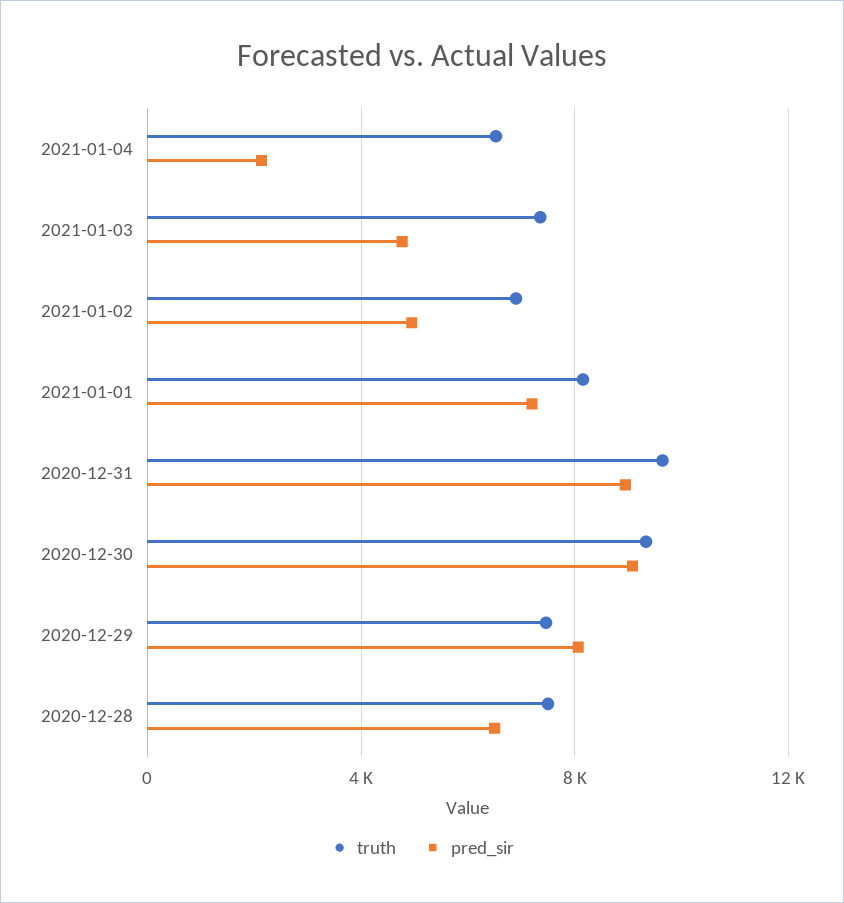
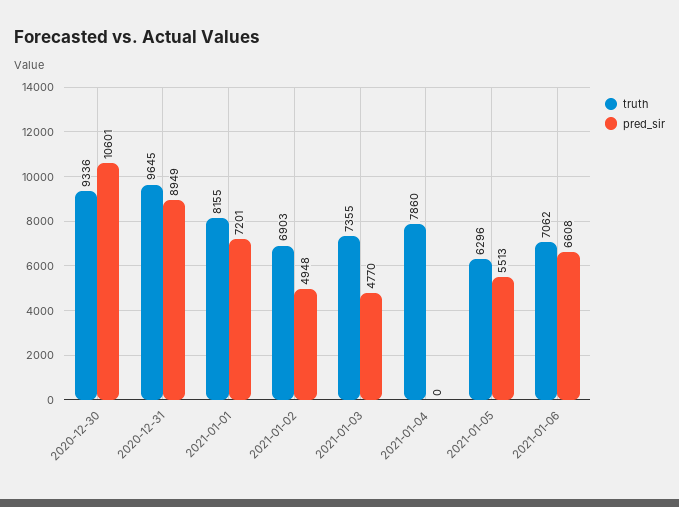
truth, 2021-01-04: 6500 -> 7860
pred_sir, 2021-01-04: 2000 -> 0
pred_sir, 2020-12-30: 9000 -> 10601
truth, 2020-12-29: 7500 -> none
pred_sir, 2020-12-29: 8000 -> none
truth, 2020-12-28: 7500 -> none
pred_sir, 2020-12-28: 6500 -> none
truth, 2021-01-05: none -> 6296
pred_sir, 2021-01-05: none -> 5513
truth, 2021-01-06: none -> 7062
pred_sir, 2021-01-06: none -> 6608

